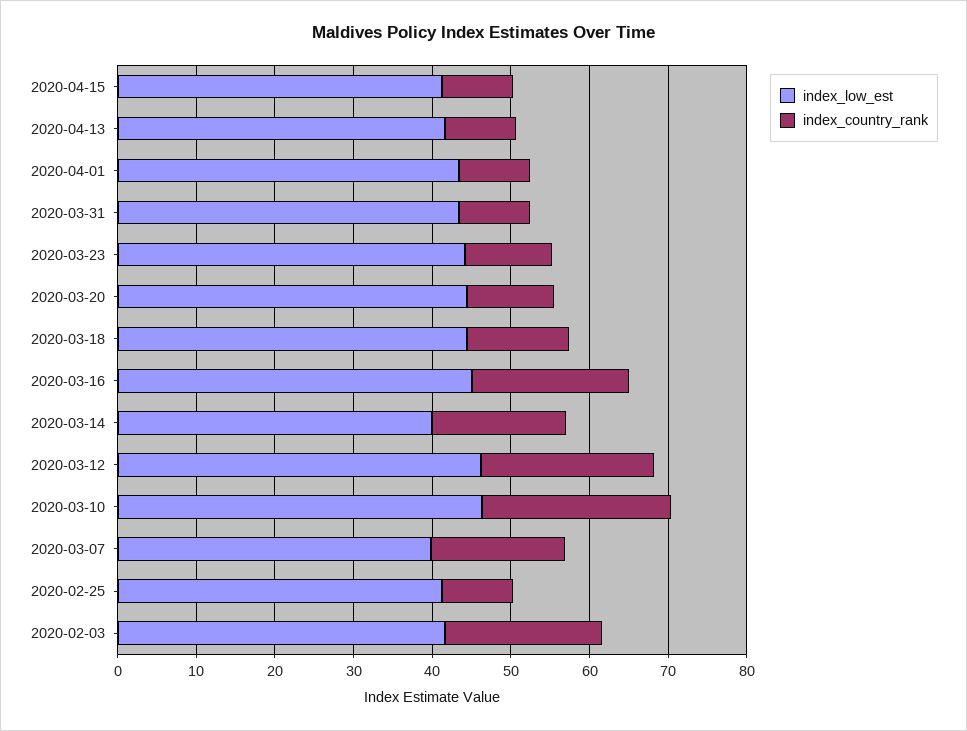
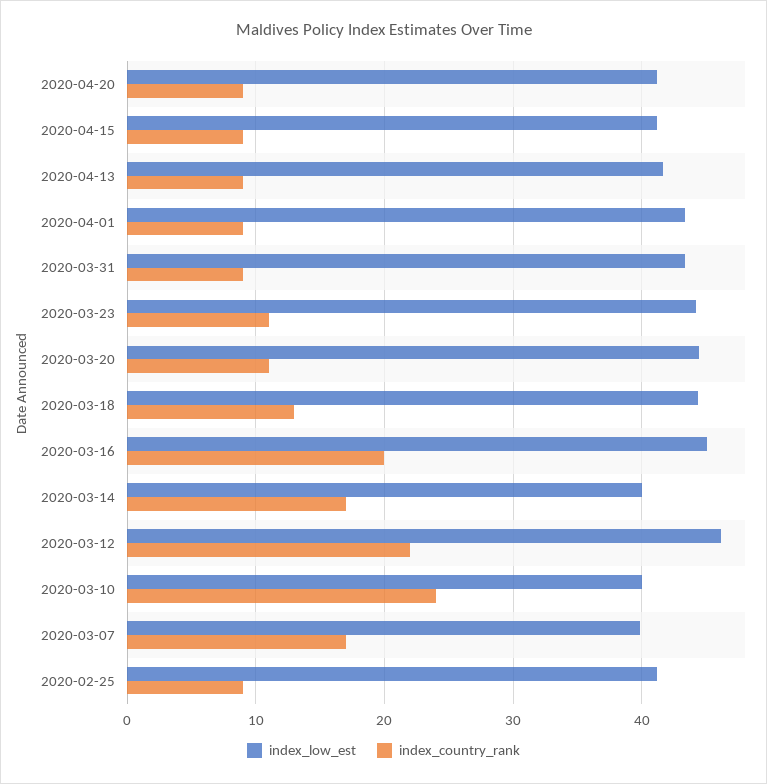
index_low_est, 2020-03-10: 46 -> 40
index_low_est, 2020-02-03: 42 -> none
index_country_rank, 2020-02-03: 20 -> none
index_low_est, 2020-04-20: none -> 41
index_country_rank, 2020-04-20: none -> 9

